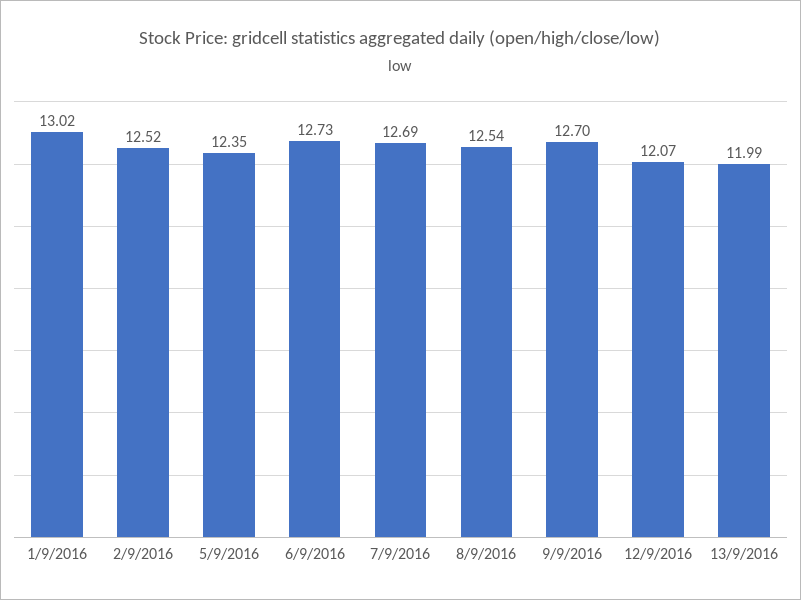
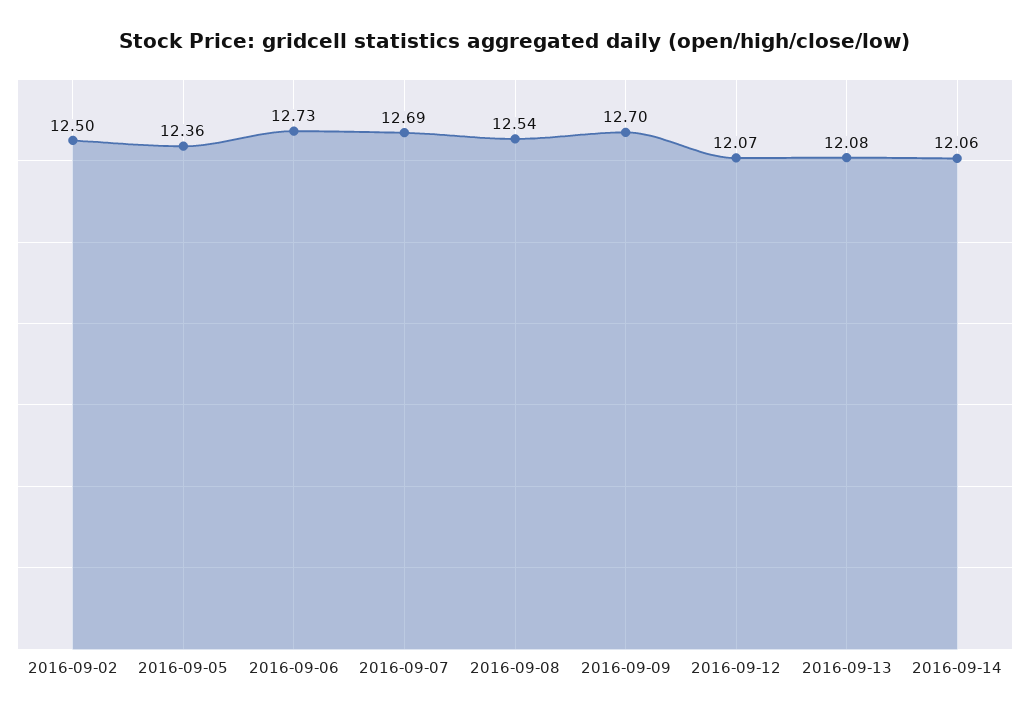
1/9/2016: 13.02 -> none
2/9/2016: 12.52 -> 12.5
5/9/2016: 12.35 -> 12.36
13/9/2016: 11.99 -> 12.08
2016-09-14: none -> 12.06

